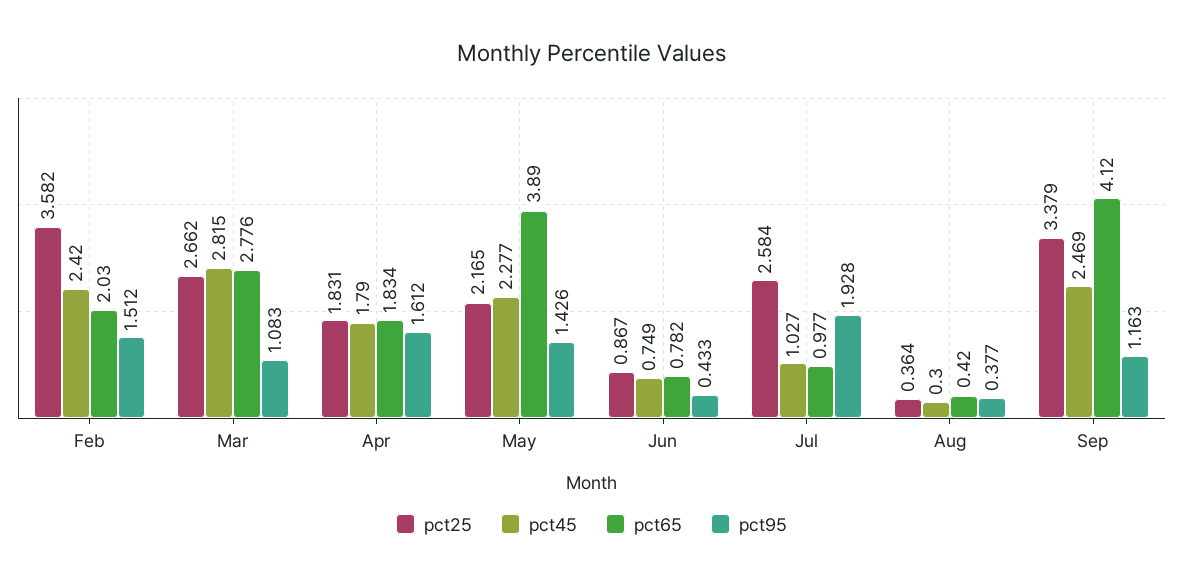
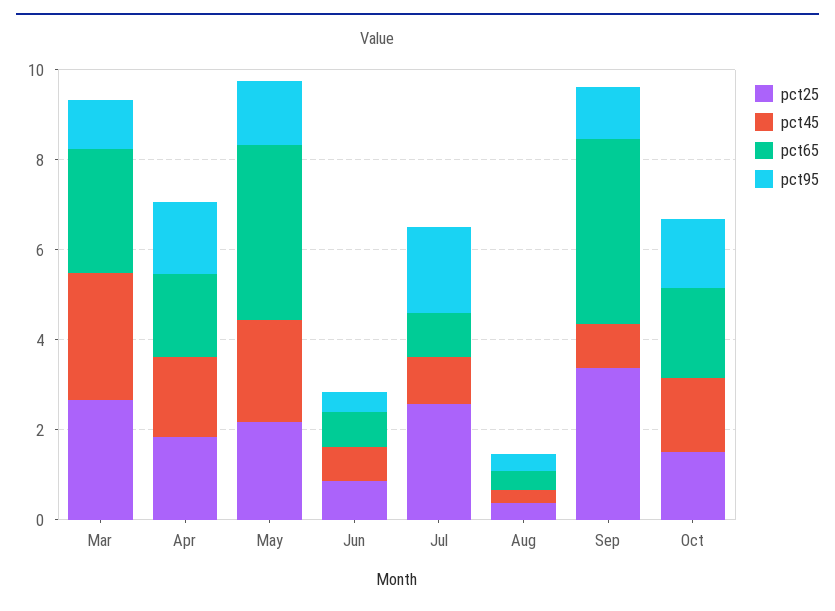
pct25, Feb: 3.582 -> none
pct45, Feb: 2.42 -> none
pct65, Feb: 2.03 -> none
pct95, Feb: 1.512 -> none
pct45, Sep: 2.469 -> 1
pct25, Oct: none -> 1.5
pct45, Oct: none -> 1.5
pct65, Oct: none -> 2
pct95, Oct: none -> 1.5

